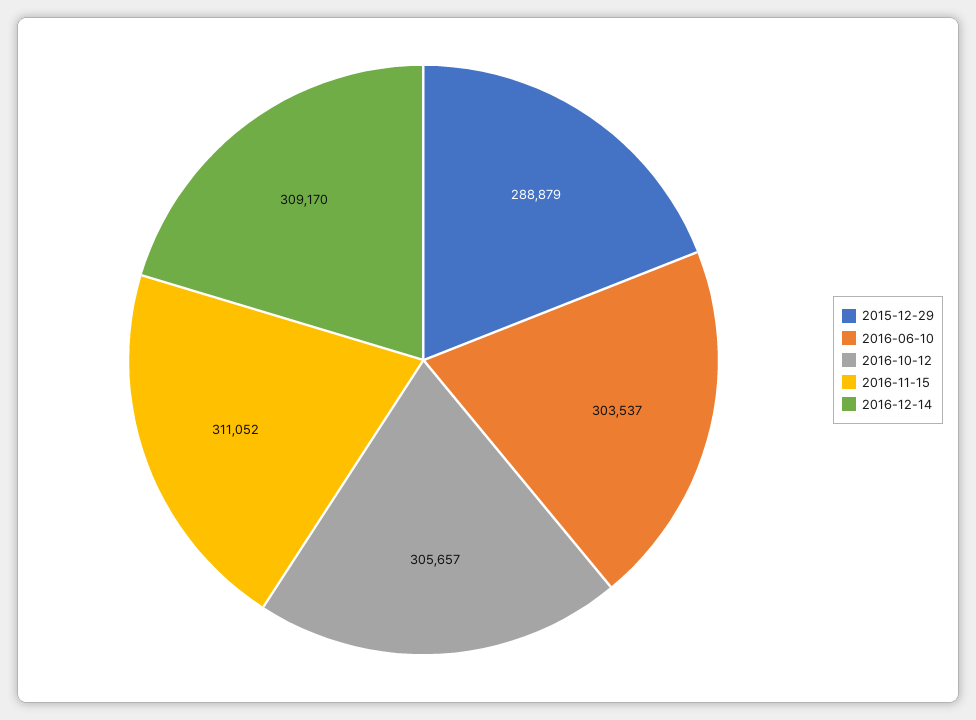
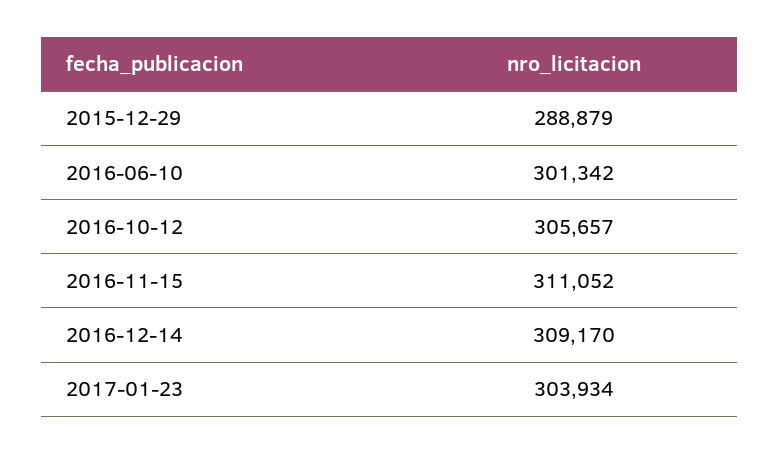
2016-06-10: 303537 -> 301342
2017-01-23: none -> 303934

